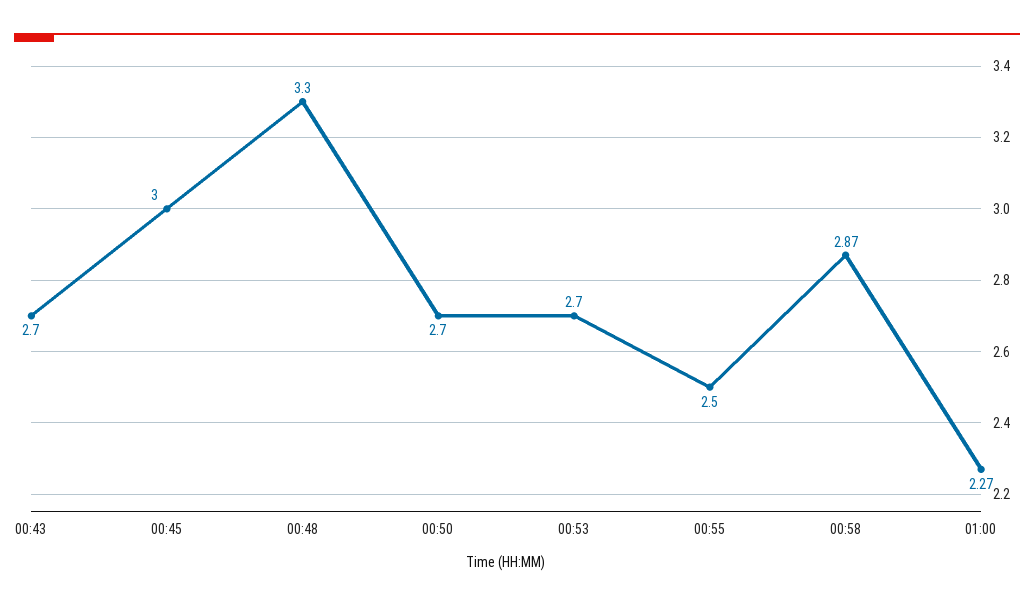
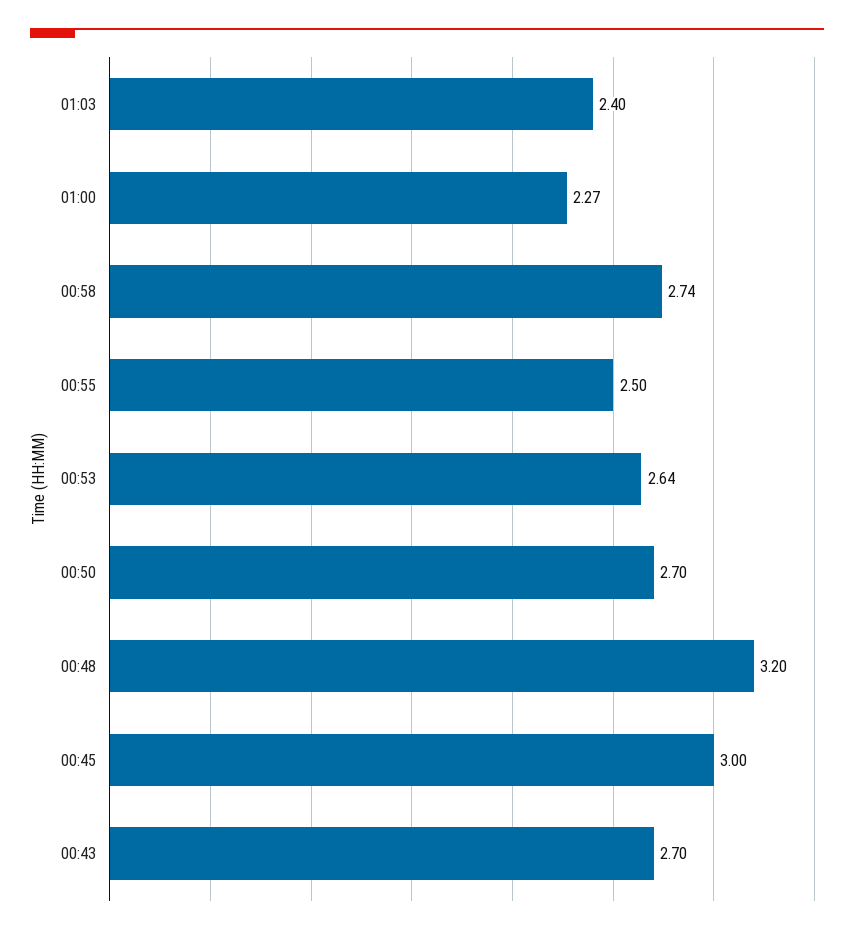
00:48: 3.3 -> 3.2
00:53: 2.7 -> 2.64
00:58: 2.87 -> 2.74
01:03: none -> 2.4

